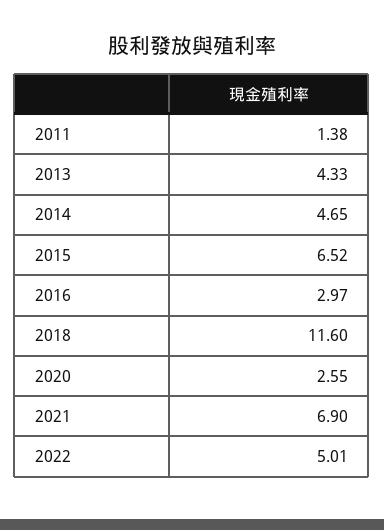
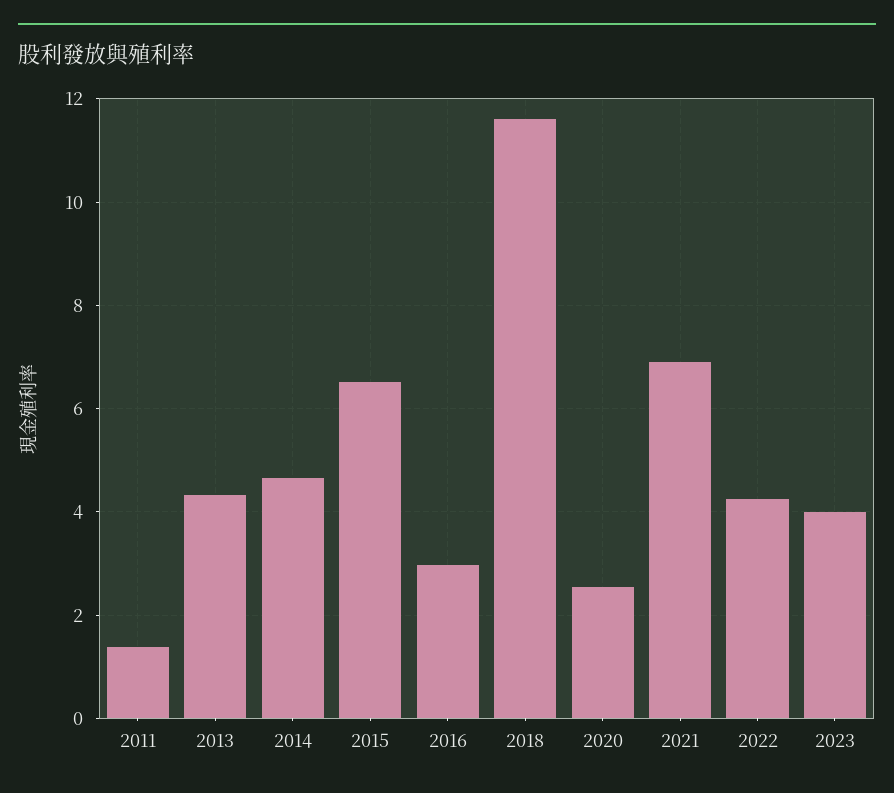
2022: 5.01 -> 4.2
2023: none -> 4

